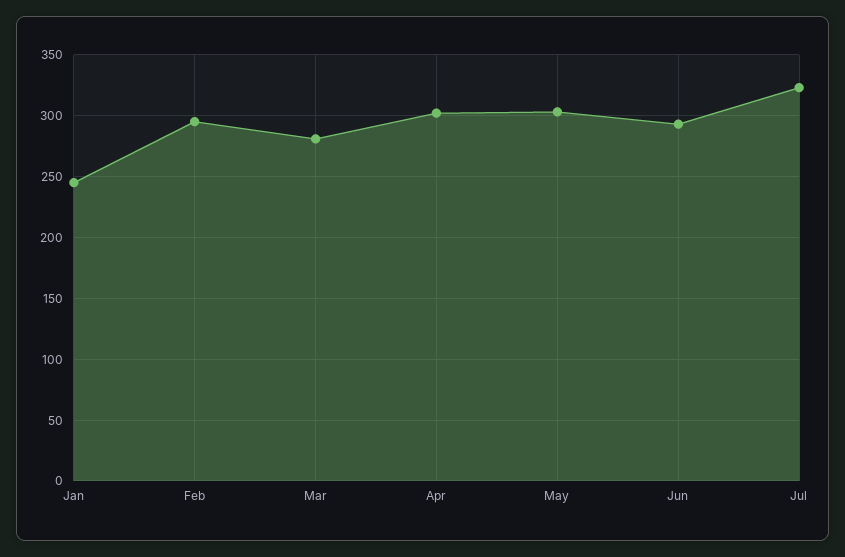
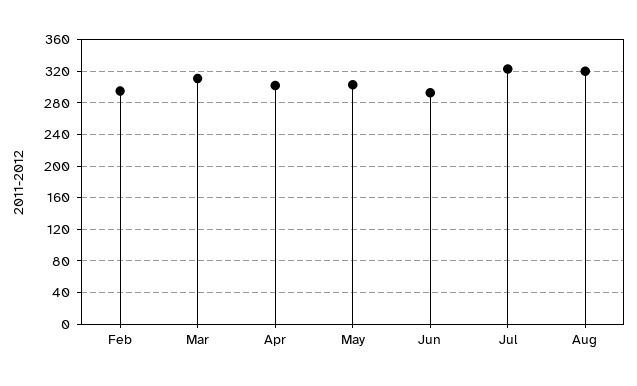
Jan: 245 -> none
Mar: 280 -> 310
Aug: none -> 320

